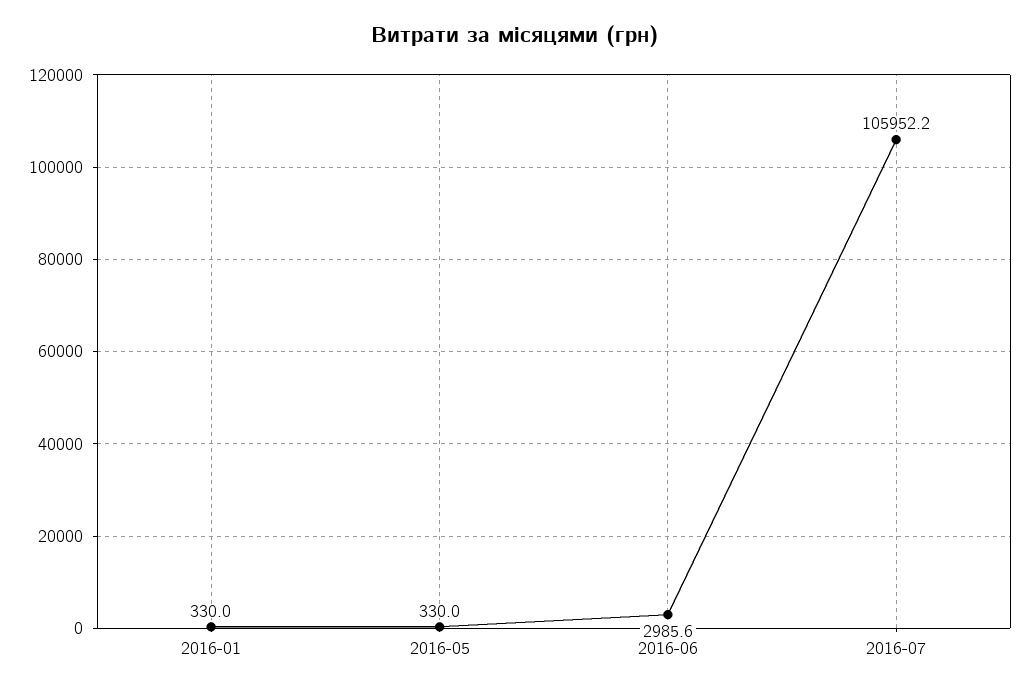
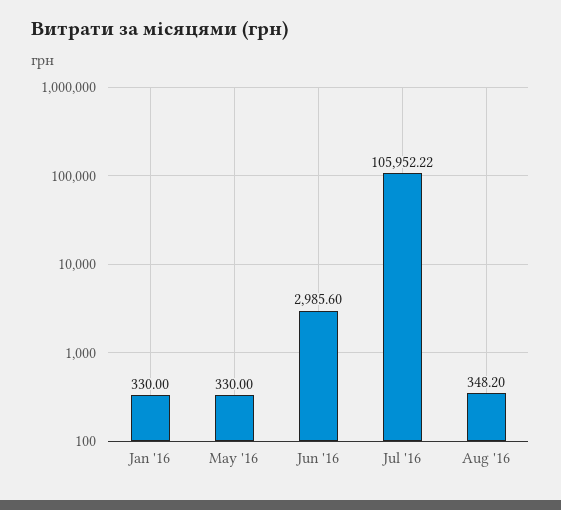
Aug '16: none -> 348.2

